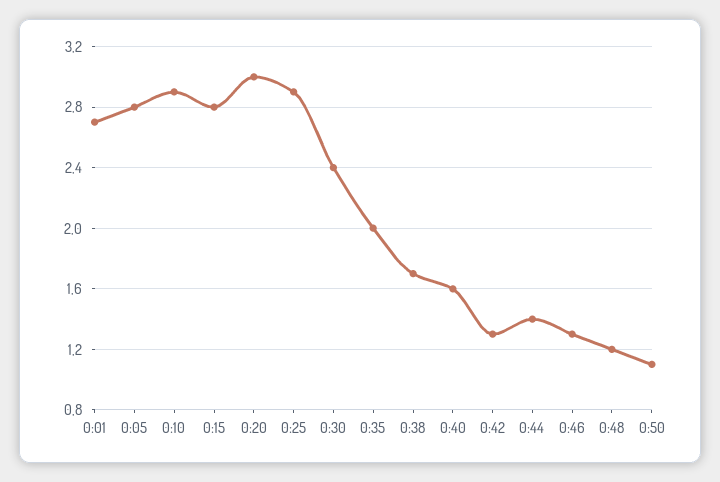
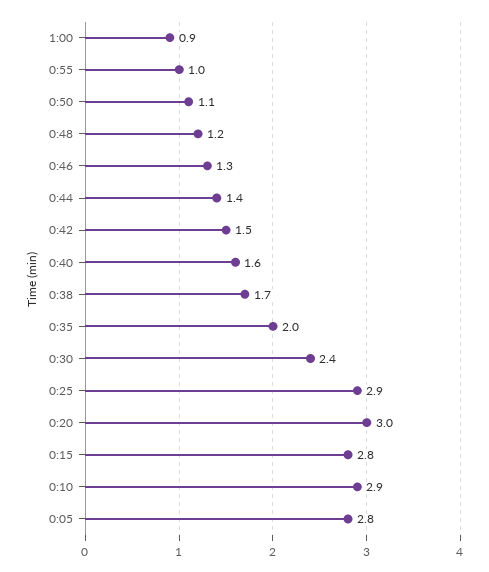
0:01: 2.7 -> none
0:42: 1.3 -> 1.5
1:00: none -> 0.9
0:55: none -> 1

